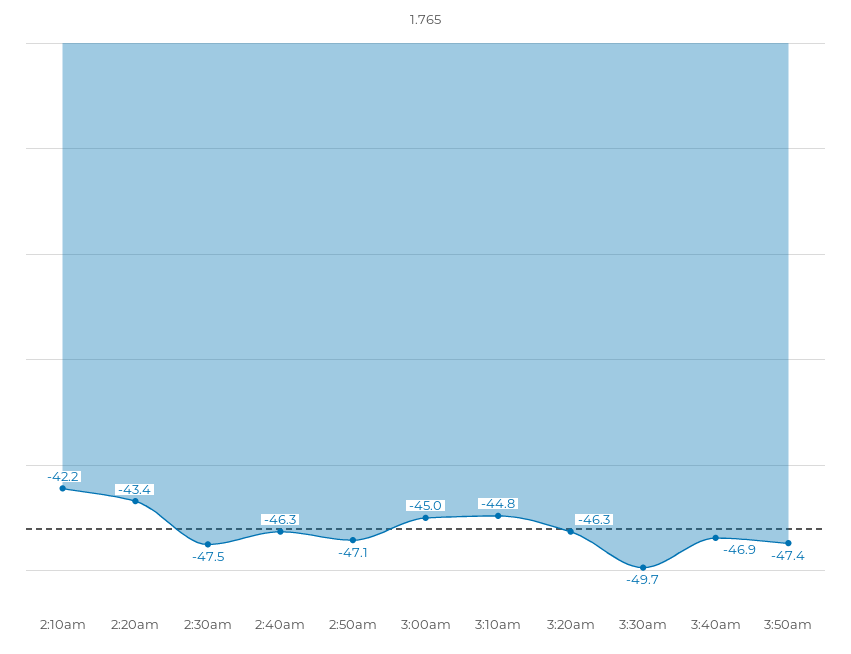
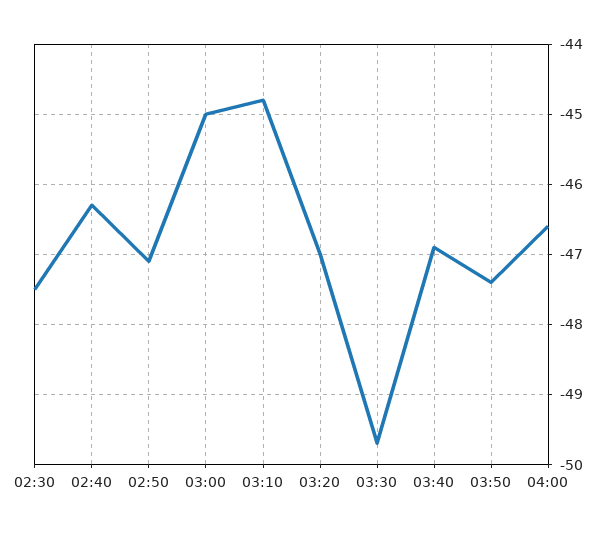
2:10am: -42.2 -> none
2:20am: -43.4 -> none
3:20am: -46.3 -> -47
04:00: none -> -46.6

